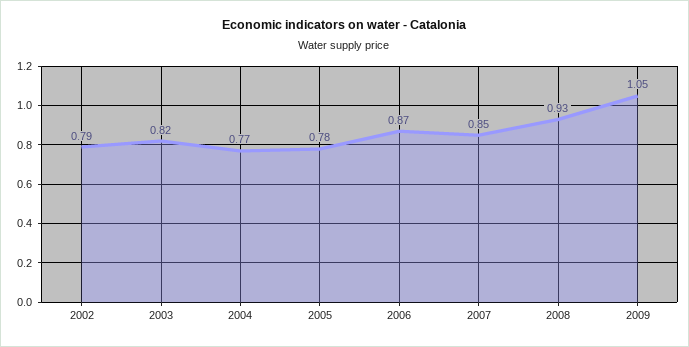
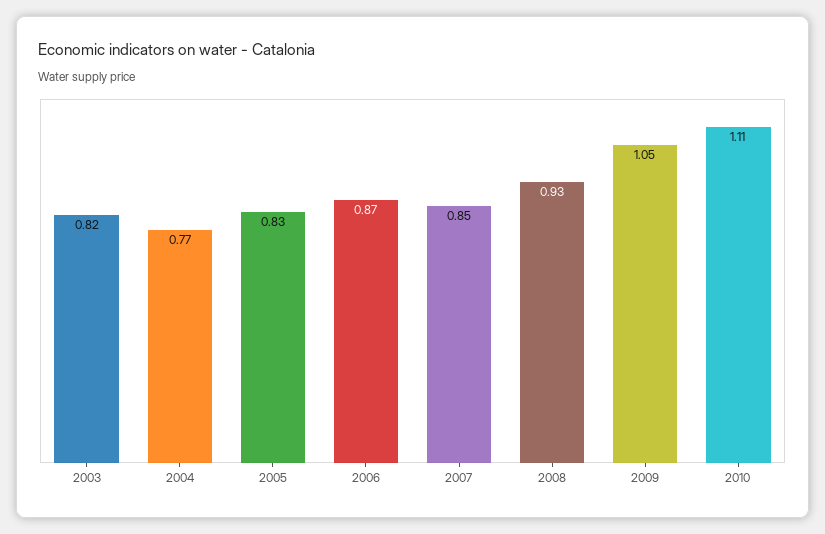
2002: 0.79 -> none
2005: 0.78 -> 0.83
2010: none -> 1.11

